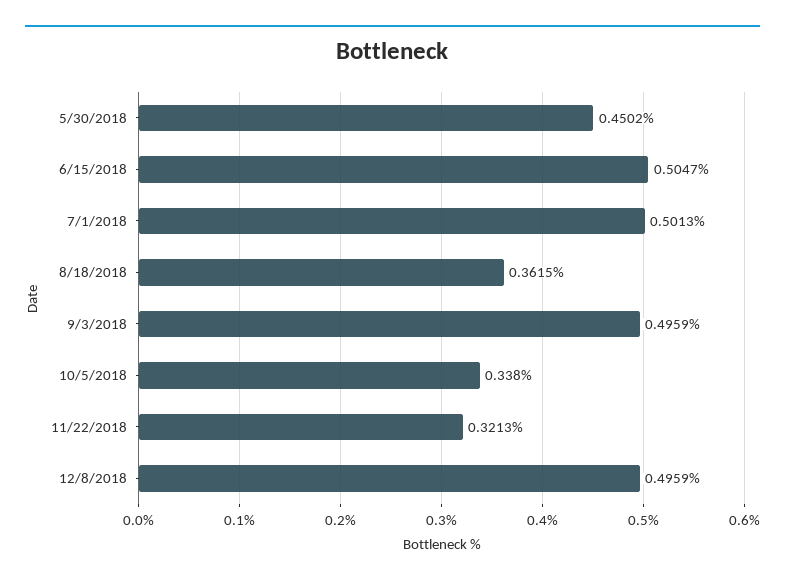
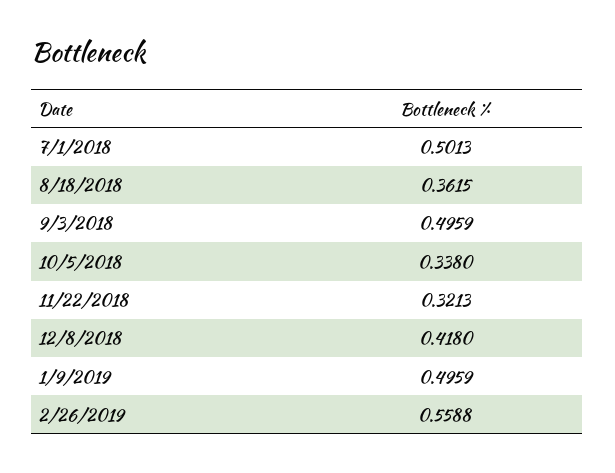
5/30/2018: 0.4502 -> none
6/15/2018: 0.5047 -> none
12/8/2018: 0.4959 -> 0.418
1/9/2019: none -> 0.4959
2/26/2019: none -> 0.5588

